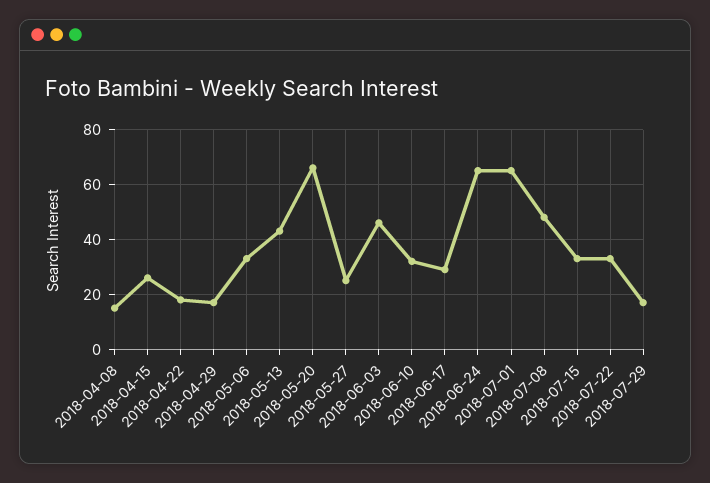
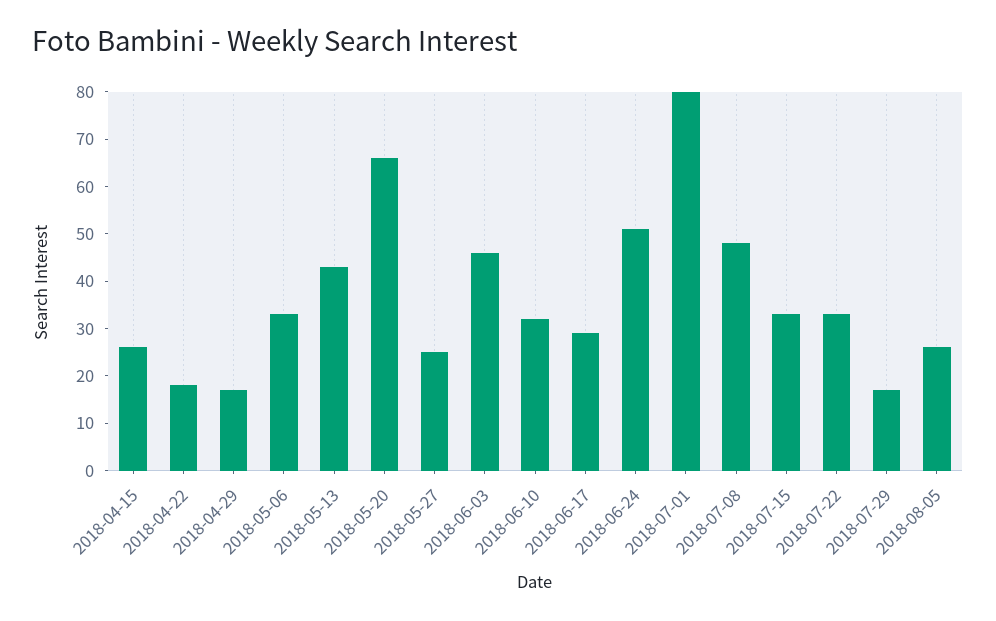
2018-04-08: 15 -> none
2018-06-24: 65 -> 50
2018-07-01: 65 -> 80
2018-08-05: none -> 25

